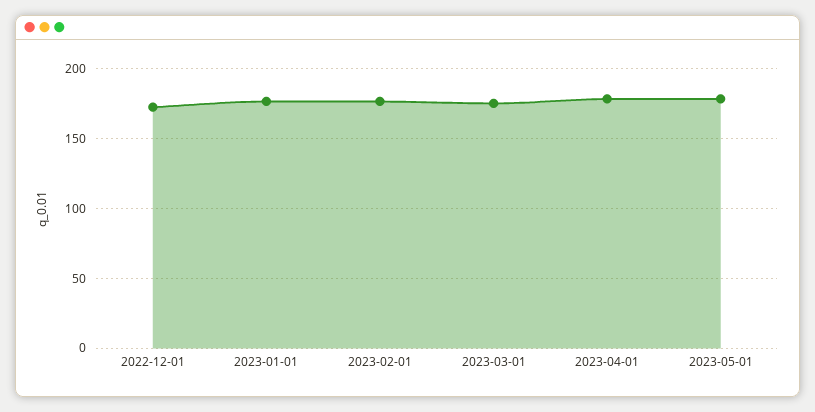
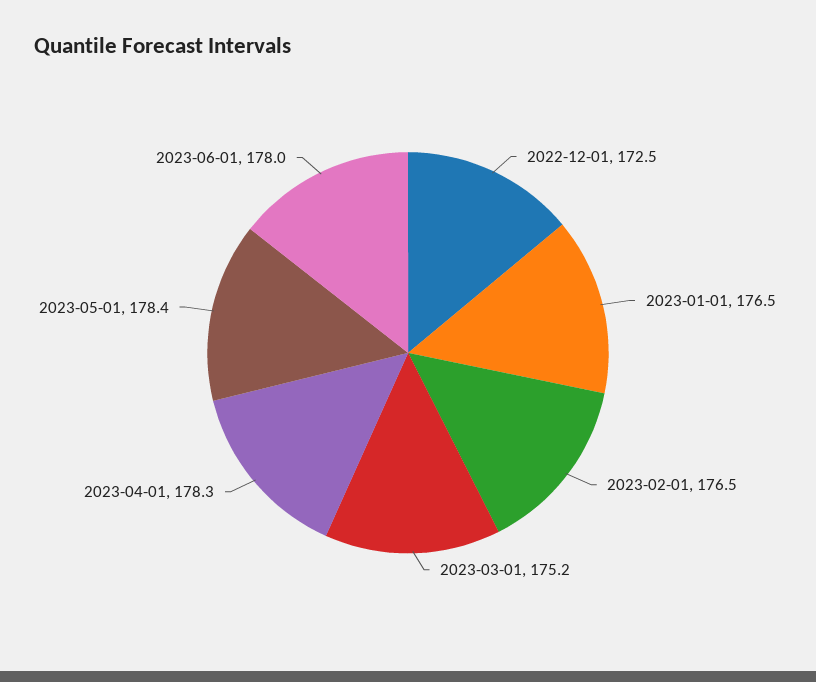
2023-06-01: none -> 178

